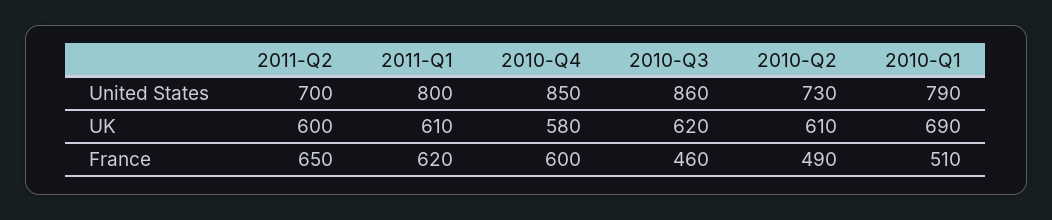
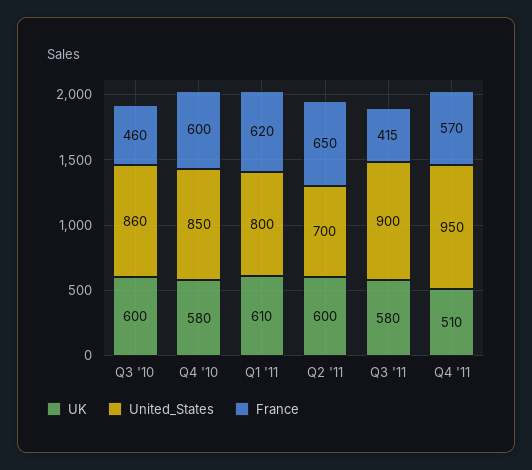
United States, 2010-Q2: 730 -> none
United States, 2010-Q1: 790 -> none
UK, 2010-Q3: 620 -> 600
UK, 2010-Q2: 610 -> none
UK, 2010-Q1: 690 -> none
France, 2010-Q2: 490 -> none
France, 2010-Q1: 510 -> none
UK, Q3 '11: none -> 580
United States, Q3 '11: none -> 900
France, Q3 '11: none -> 415
UK, Q4 '11: none -> 510
United States, Q4 '11: none -> 950
France, Q4 '11: none -> 570

